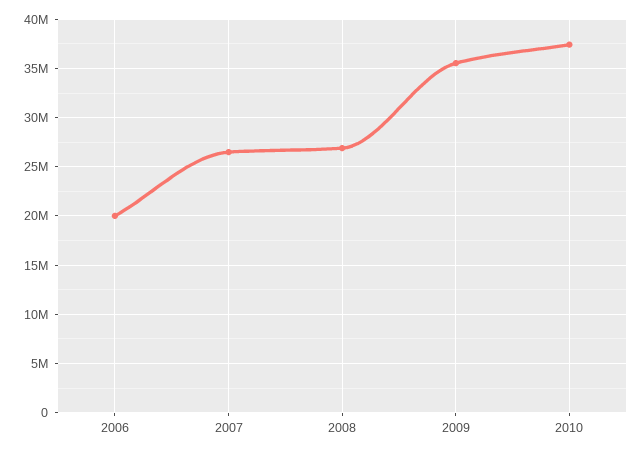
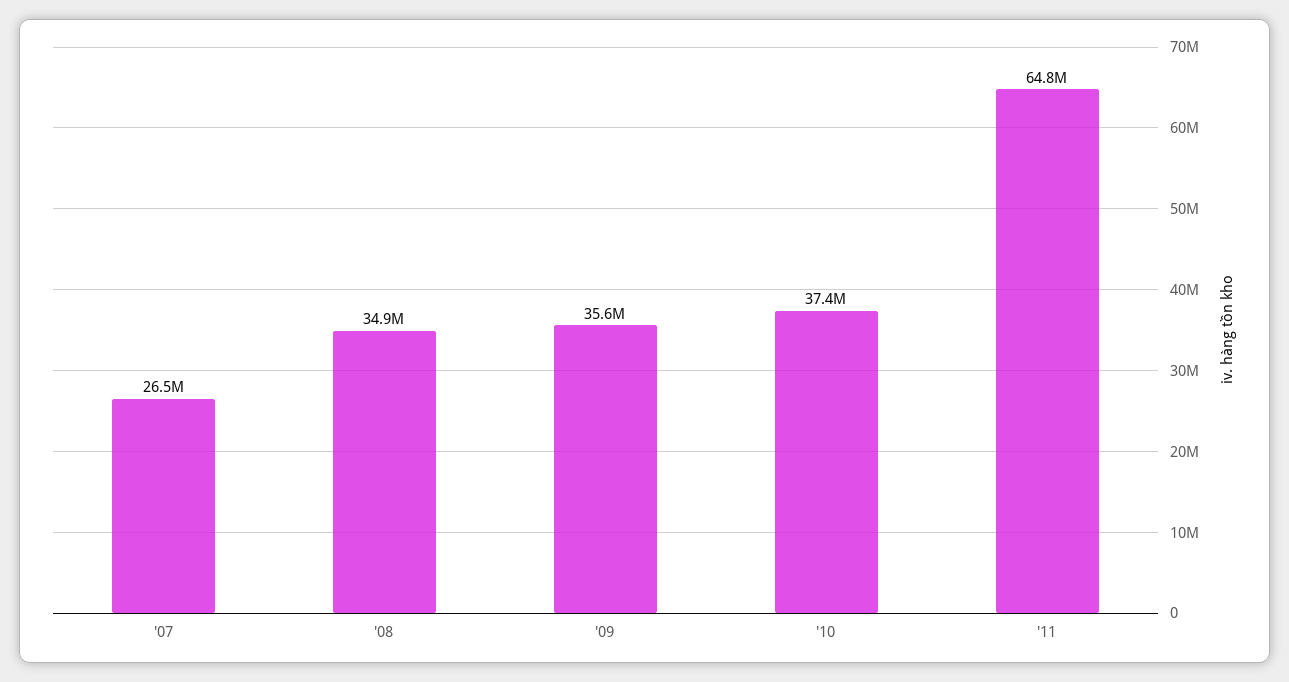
2006: 20000000 -> none
2008: 27000000 -> 34900000
'11: none -> 64800000

